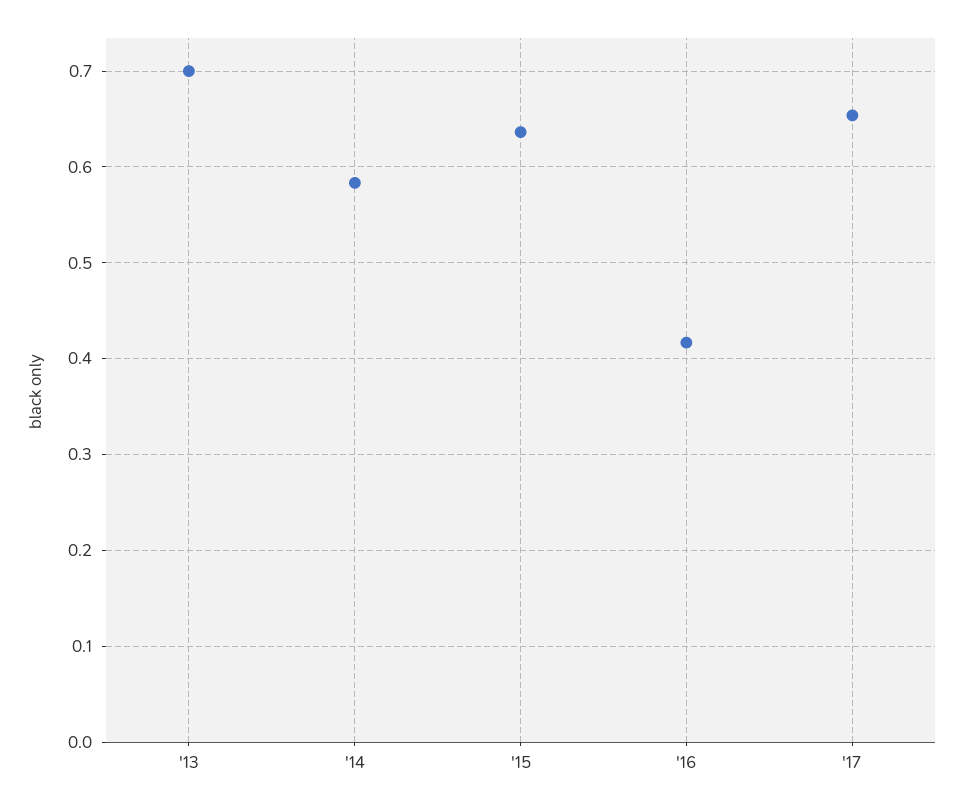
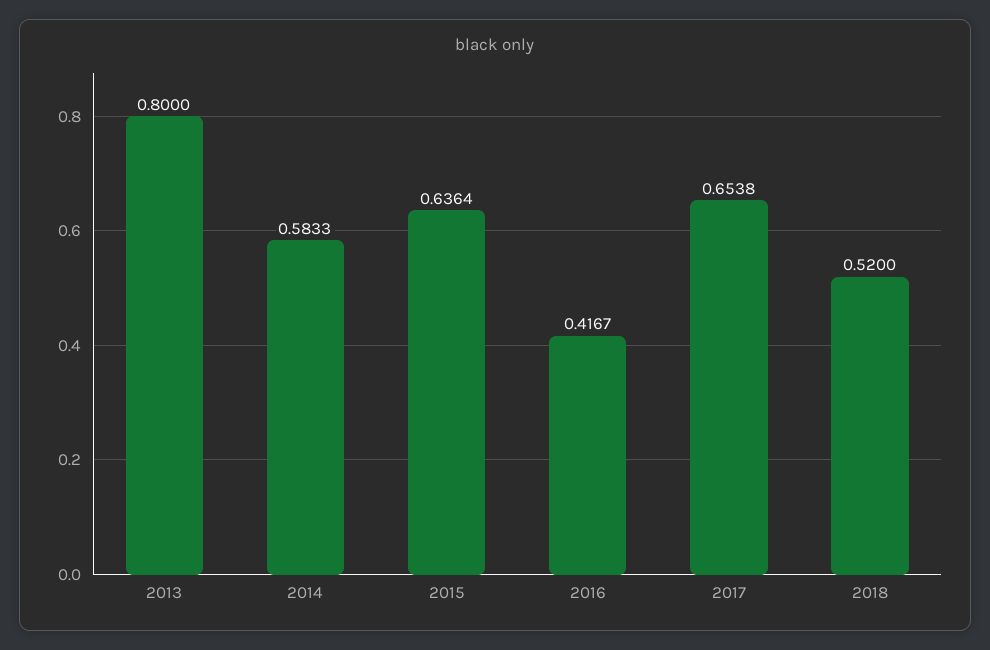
'13: 0.7 -> 0.8
2018: none -> 0.52

